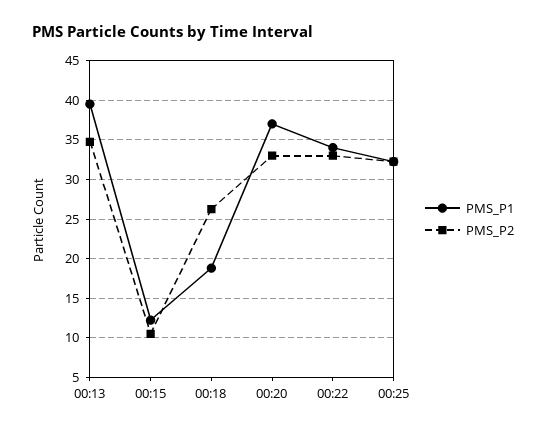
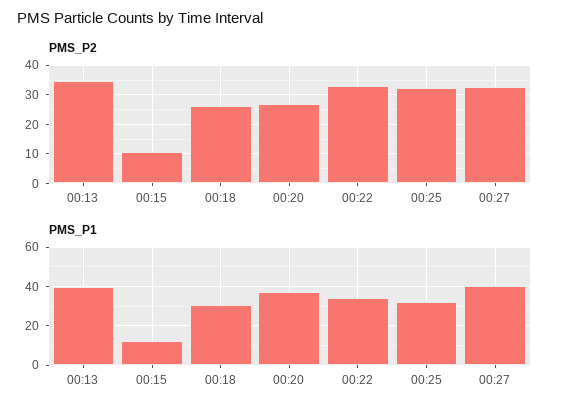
PMS_P1, 00:18: 19 -> 30
PMS_P2, 00:20: 33 -> 27.5
PMS_P2, 00:27: none -> 32.5
PMS_P1, 00:27: none -> 40

